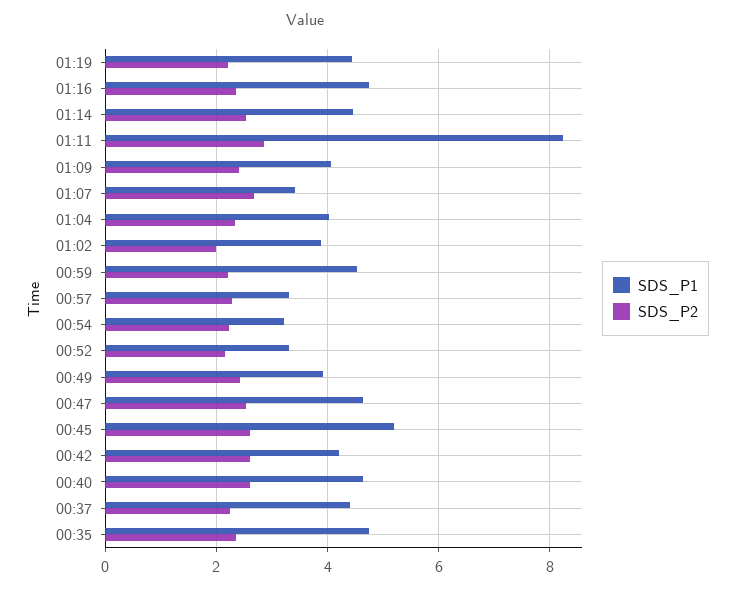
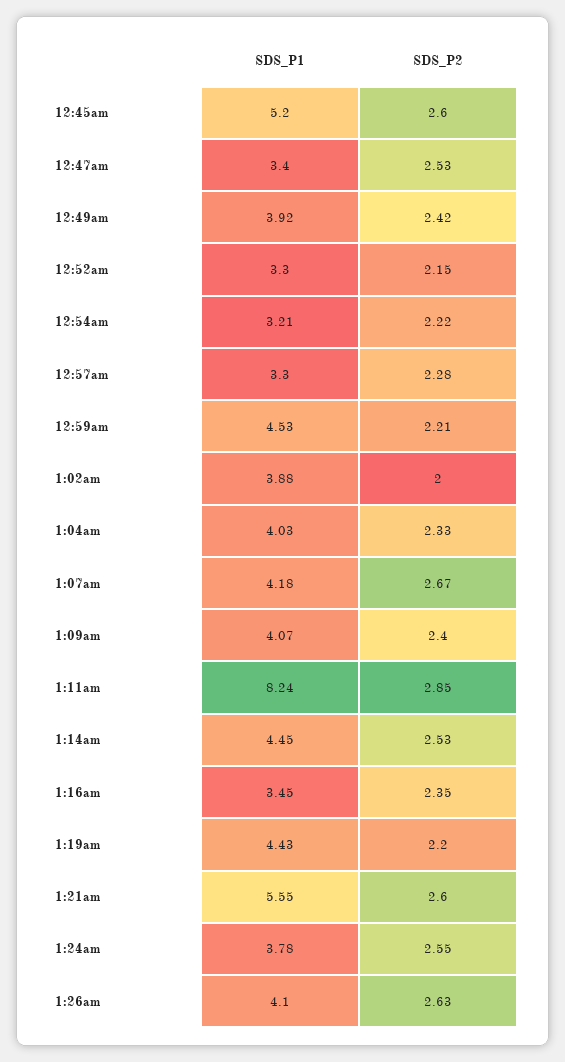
SDS_P1, 01:16: 4.8 -> 3.45
SDS_P1, 01:07: 3.4 -> 4.18
SDS_P1, 00:47: 4.6 -> 3.4
SDS_P1, 00:42: 4.2 -> none
SDS_P2, 00:42: 2.6 -> none
SDS_P1, 00:40: 4.6 -> none
SDS_P2, 00:40: 2.6 -> none
SDS_P1, 00:37: 4.4 -> none
SDS_P2, 00:37: 2.2 -> none
SDS_P1, 00:35: 4.8 -> none
SDS_P2, 00:35: 2.4 -> none
SDS_P1, 1:21am: none -> 5.55
SDS_P2, 1:21am: none -> 2.6
SDS_P1, 1:24am: none -> 3.78
SDS_P2, 1:24am: none -> 2.55
SDS_P1, 1:26am: none -> 4.1
SDS_P2, 1:26am: none -> 2.63

